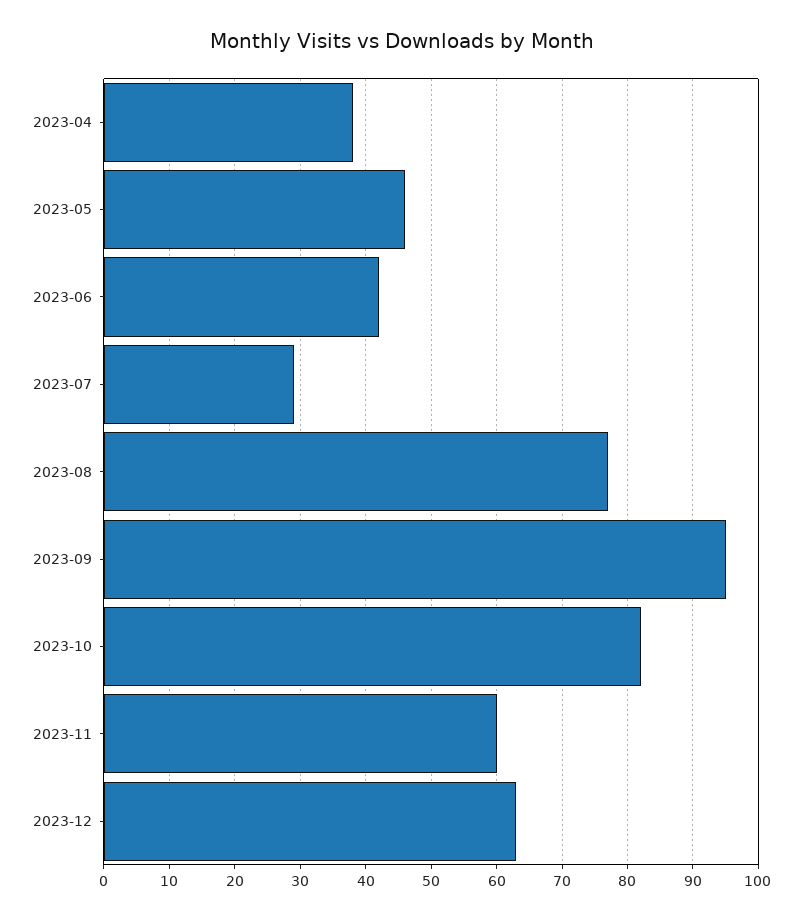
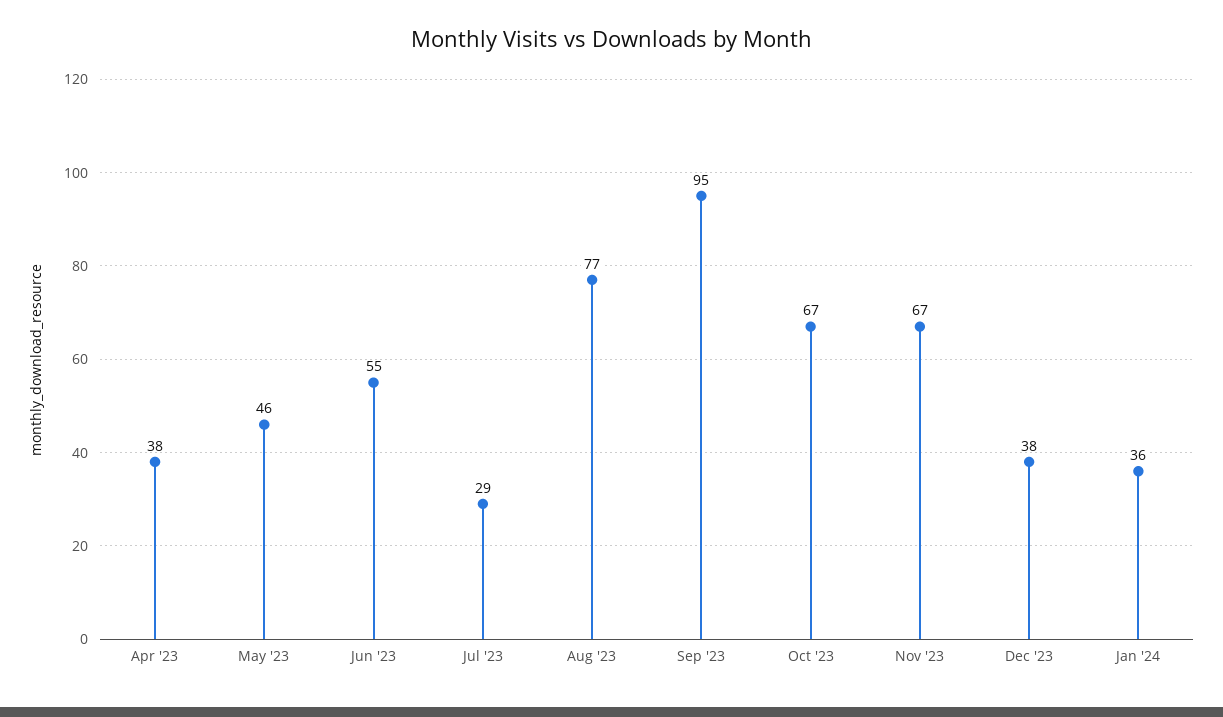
2023-06: 42 -> 55
2023-10: 82 -> 67
2023-11: 60 -> 67
2023-12: 63 -> 38
Jan '24: none -> 36

